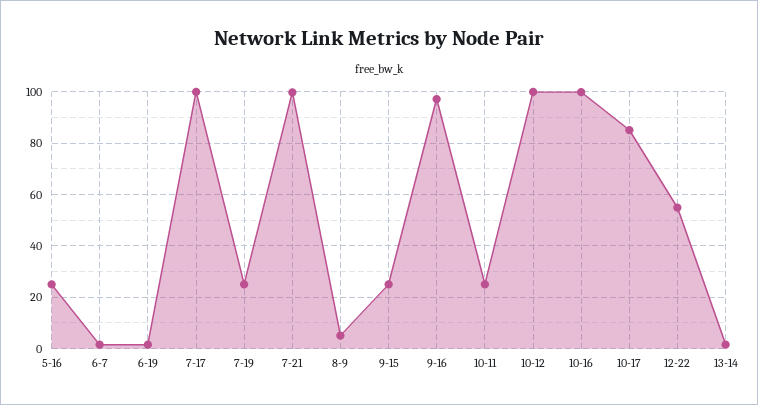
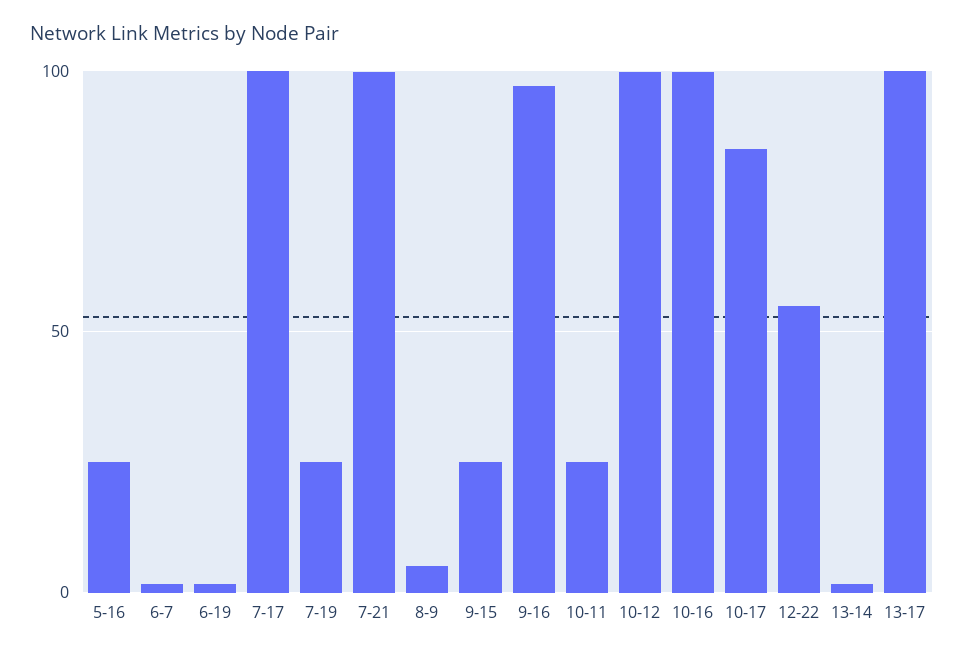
13-17: none -> 100

